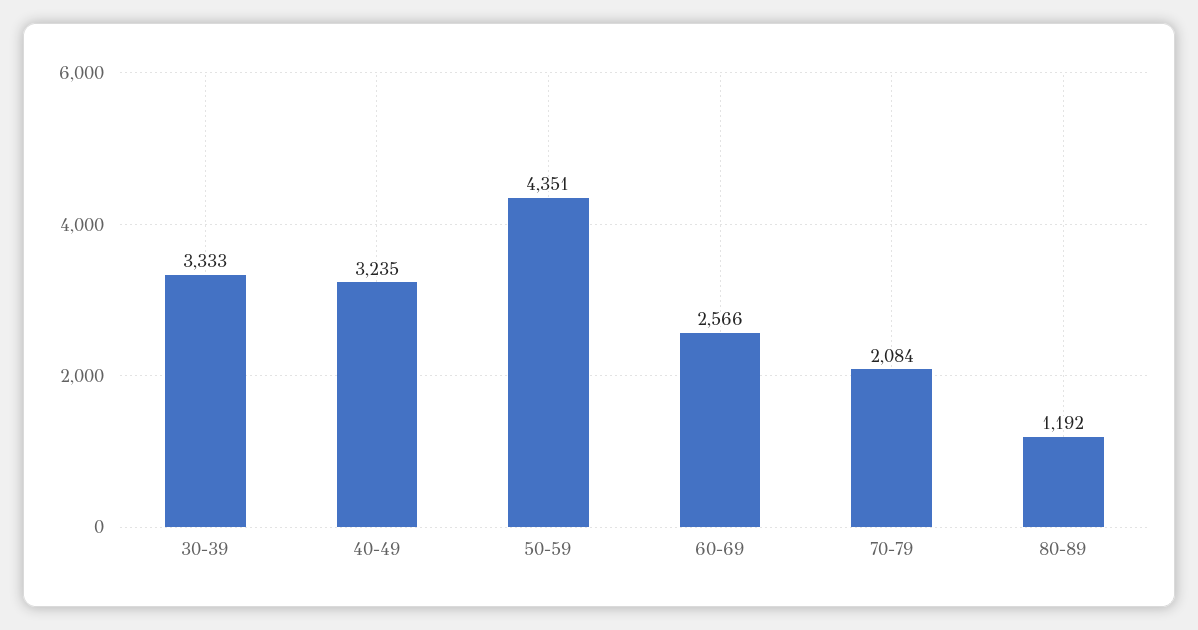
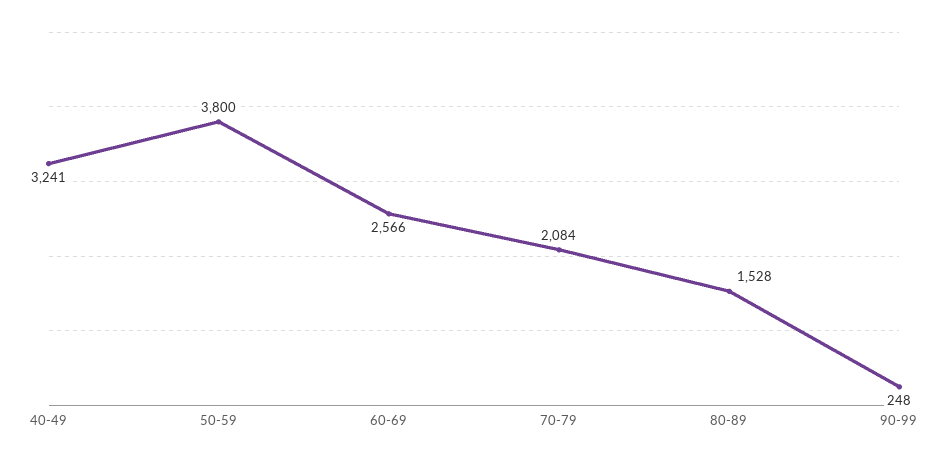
30-39: 3333 -> none
40-49: 3235 -> 3241
50-59: 4351 -> 3800
80-89: 1192 -> 1528
90-99: none -> 248

